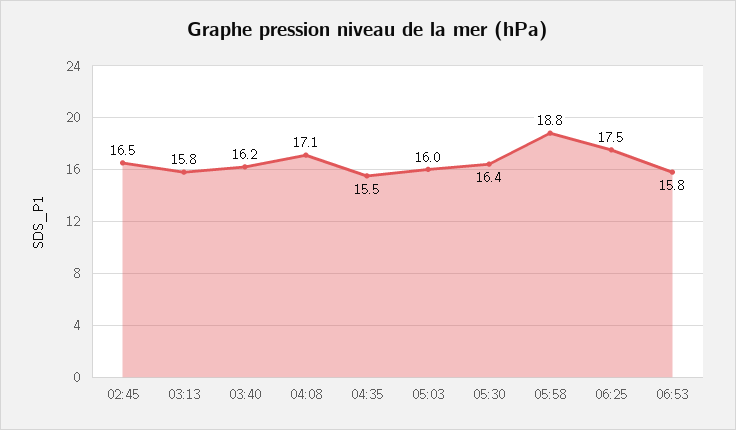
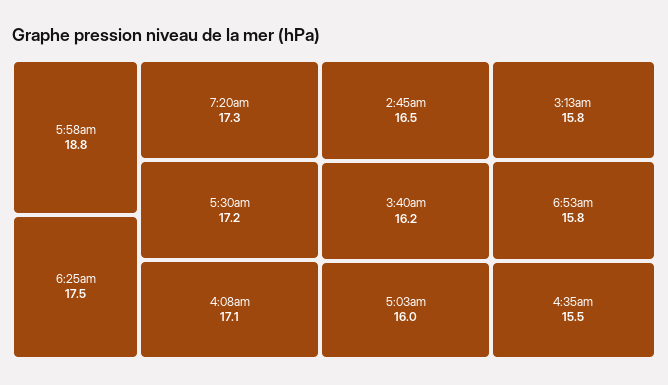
05:30: 16.4 -> 17.2
7:20am: none -> 17.3

